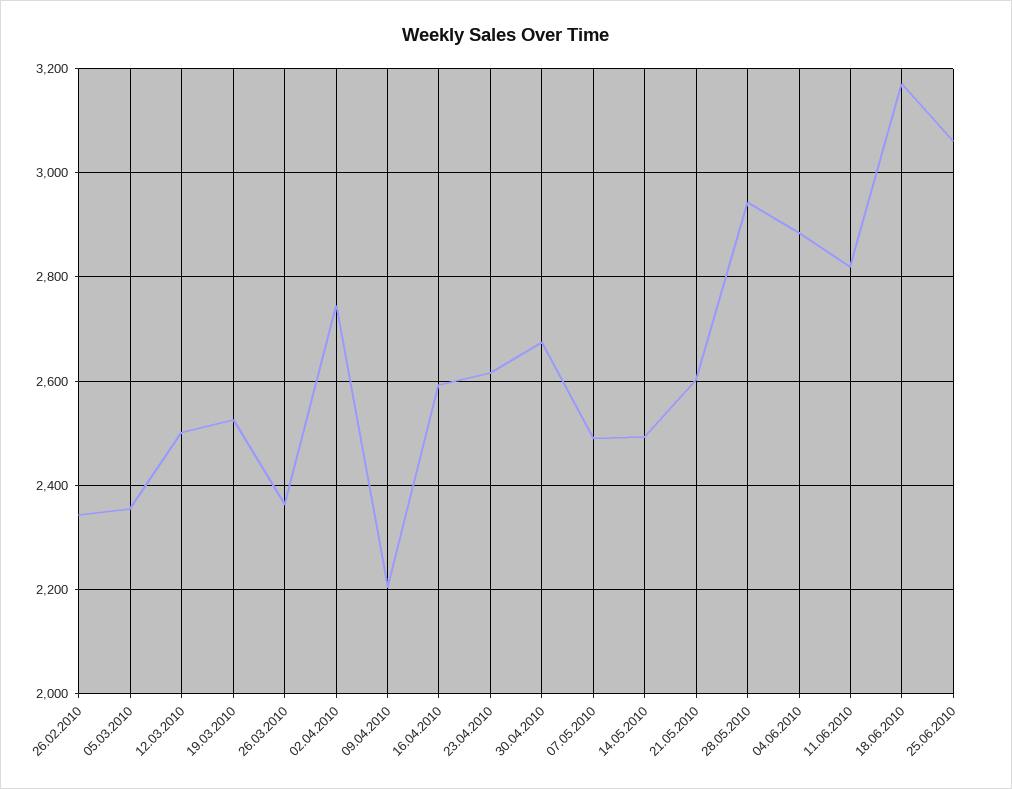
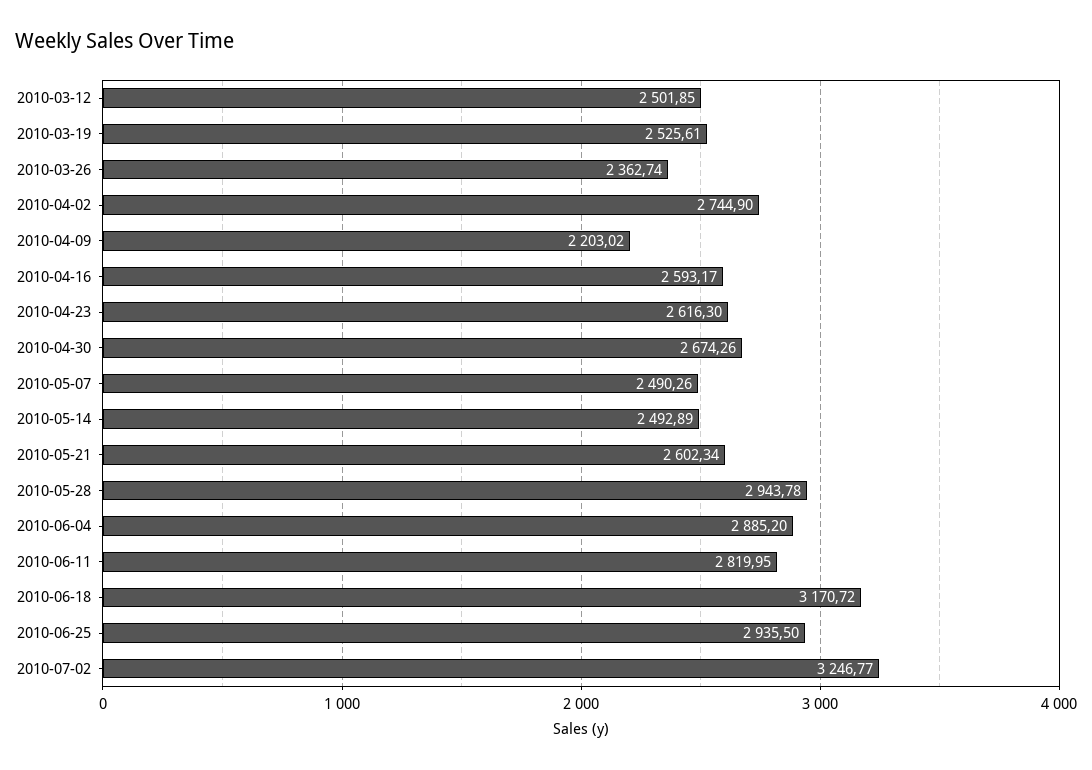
26.02.2010: 2340 -> none
05.03.2010: 2360 -> none
25.06.2010: 3060 -> 2935.5
2010-07-02: none -> 3246.77

